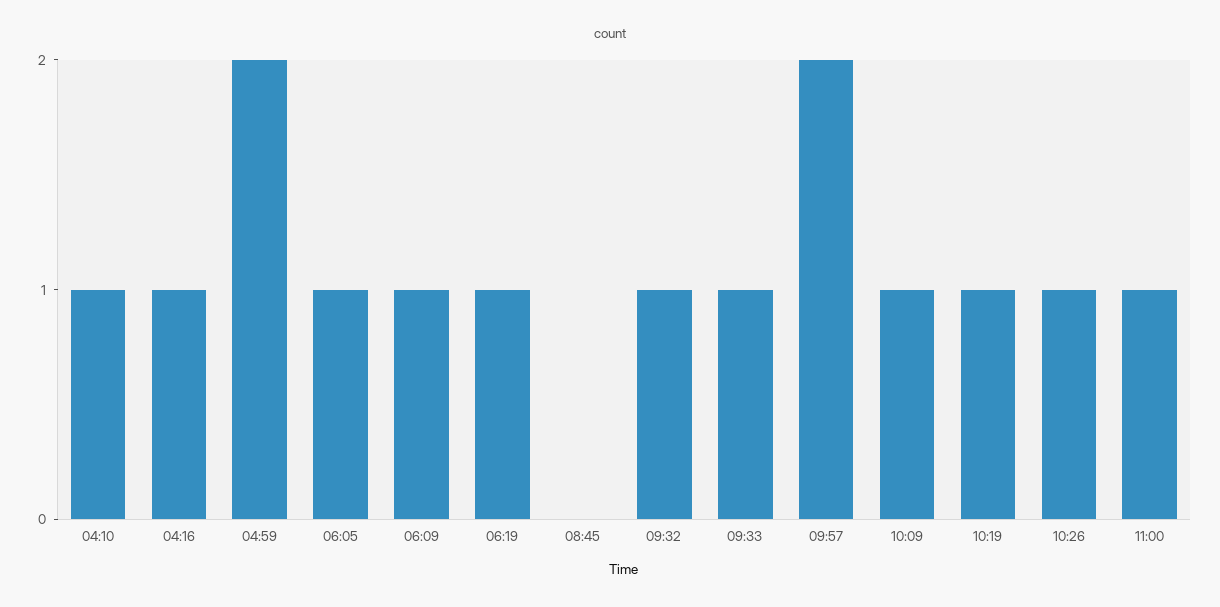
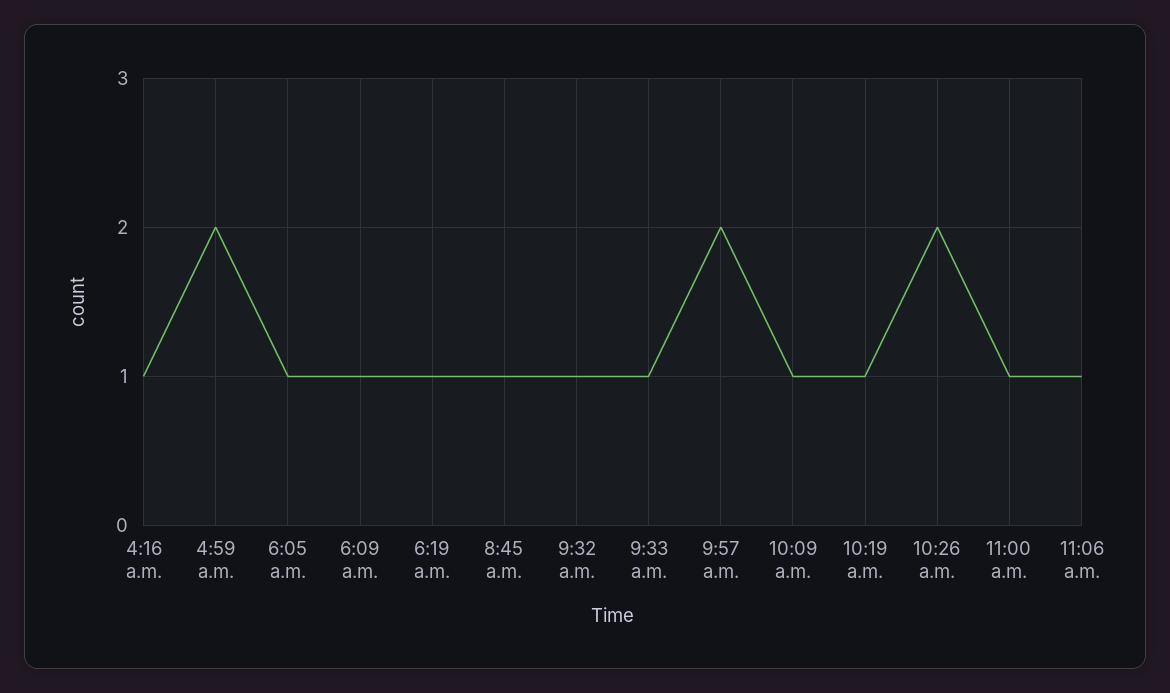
04:10: 1 -> none
08:45: 0 -> 1
10:26: 1 -> 2
11:06 a.m.: none -> 1

